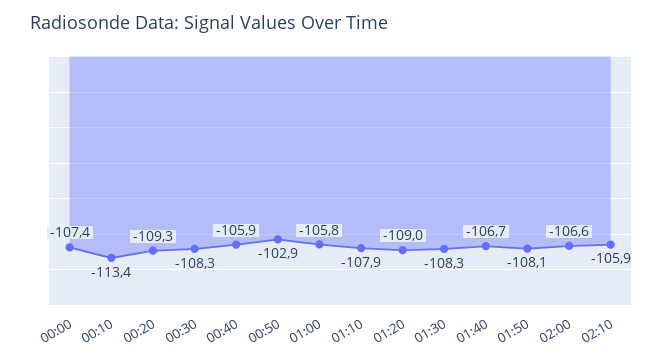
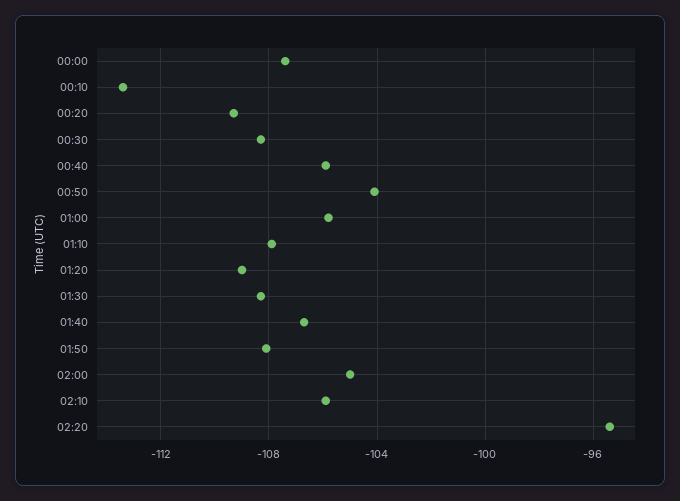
00:50: -102.9 -> -104
02:00: -106.6 -> -105
02:20: none -> -95.5

